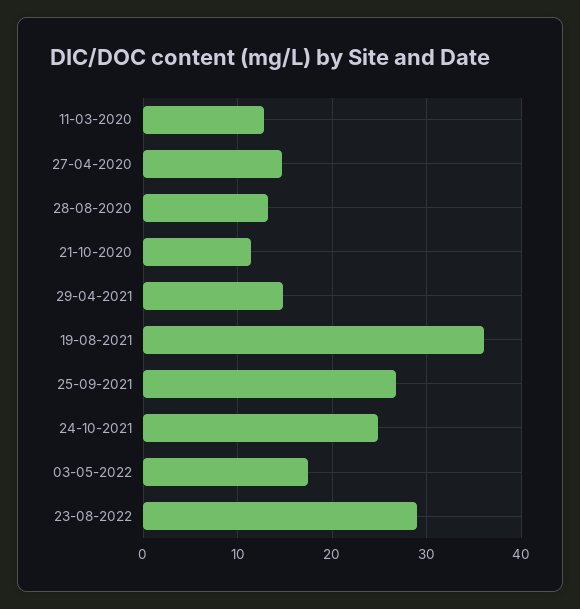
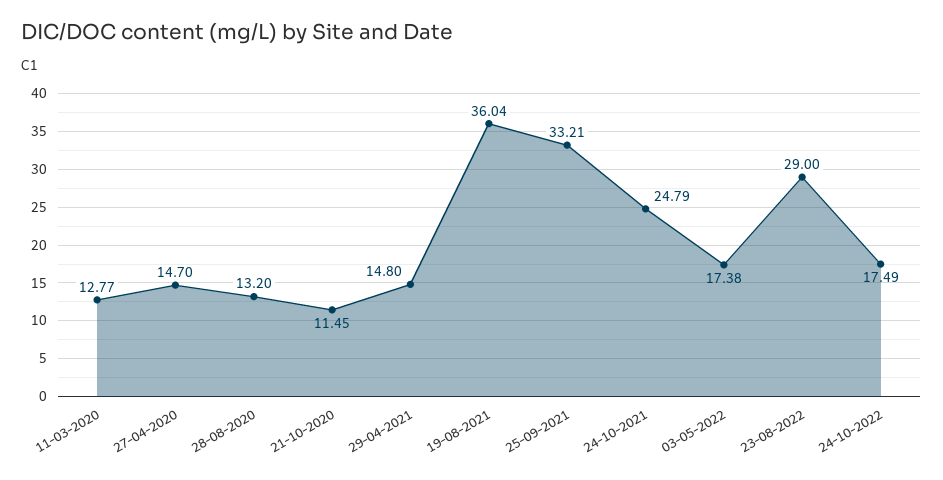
25-09-2021: 27 -> 33.21
24-10-2022: none -> 17.49

